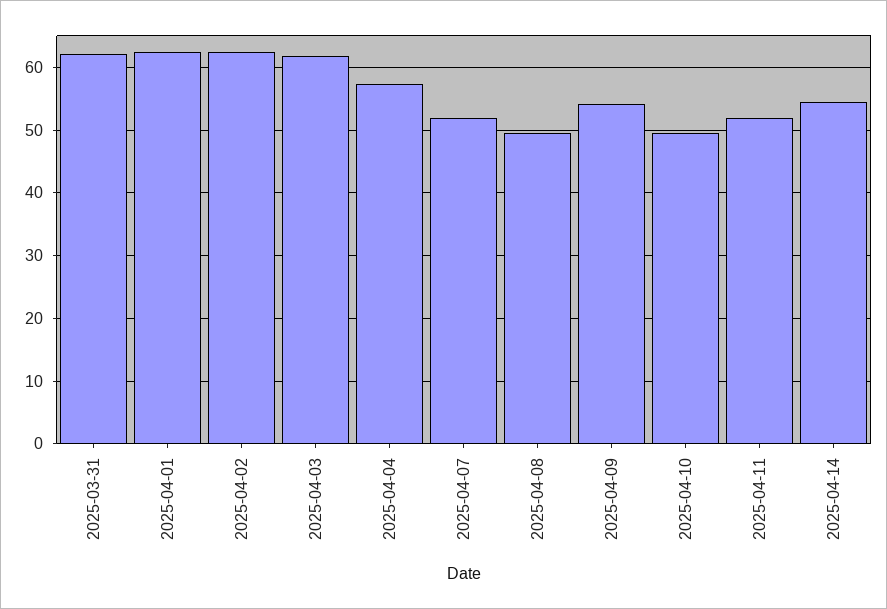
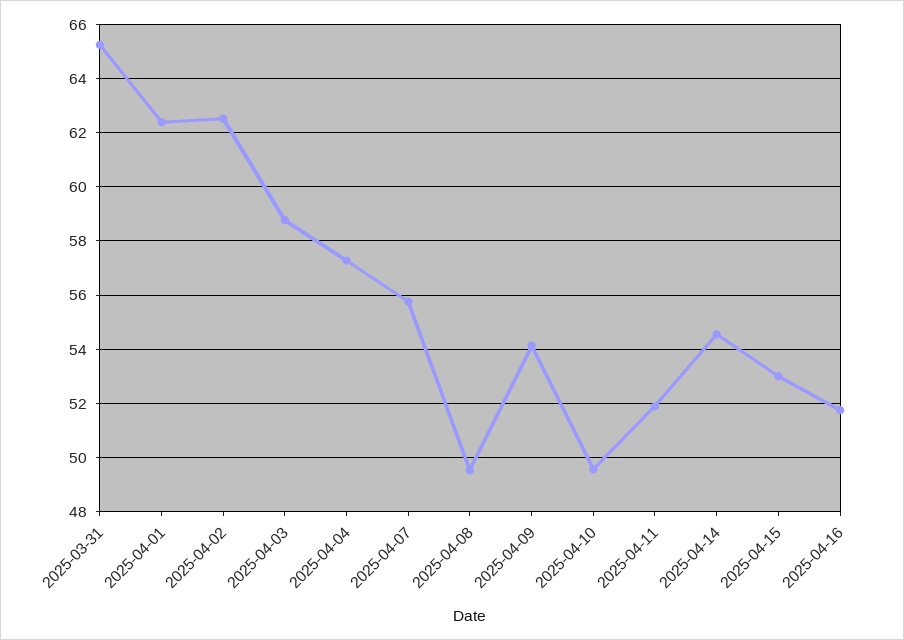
2025-03-31: 62 -> 65.25
2025-04-03: 62 -> 58.75
2025-04-07: 52 -> 55.75
2025-04-15: none -> 53
2025-04-16: none -> 51.75

